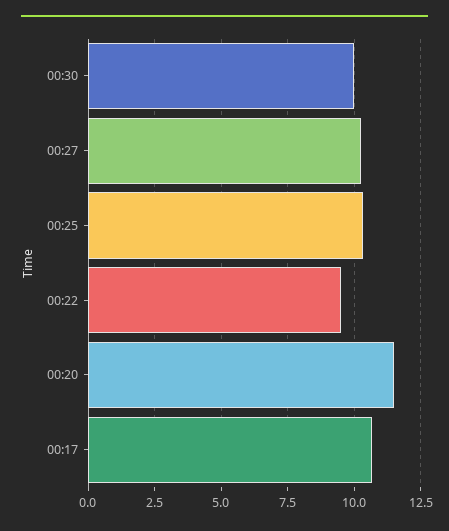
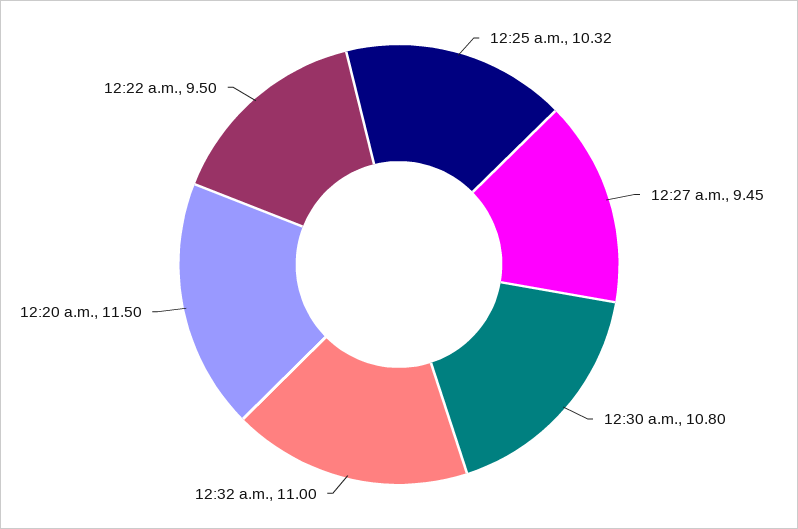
00:30: 10 -> 10.8
00:27: 10.25 -> 9.45
00:17: 10.75 -> none
12:32 a.m.: none -> 11

